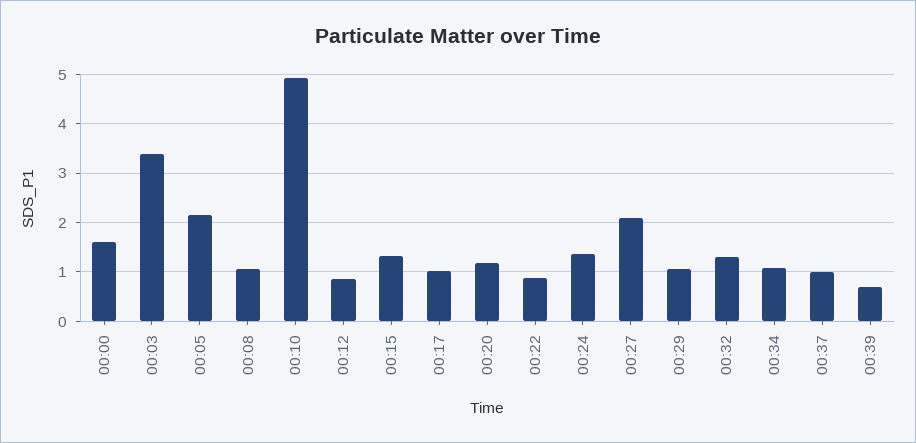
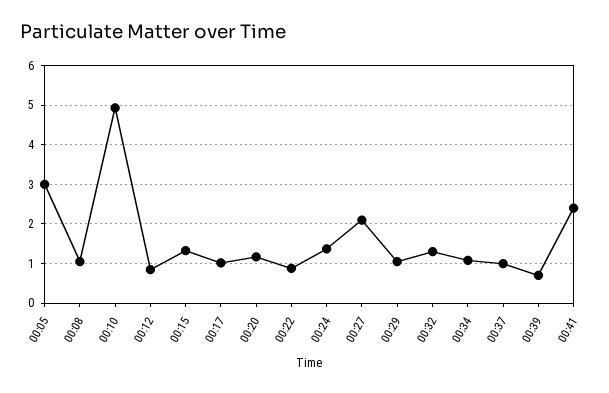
00:00: 1.6 -> none
00:03: 3.4 -> none
00:05: 2.2 -> 3
00:41: none -> 2.4

